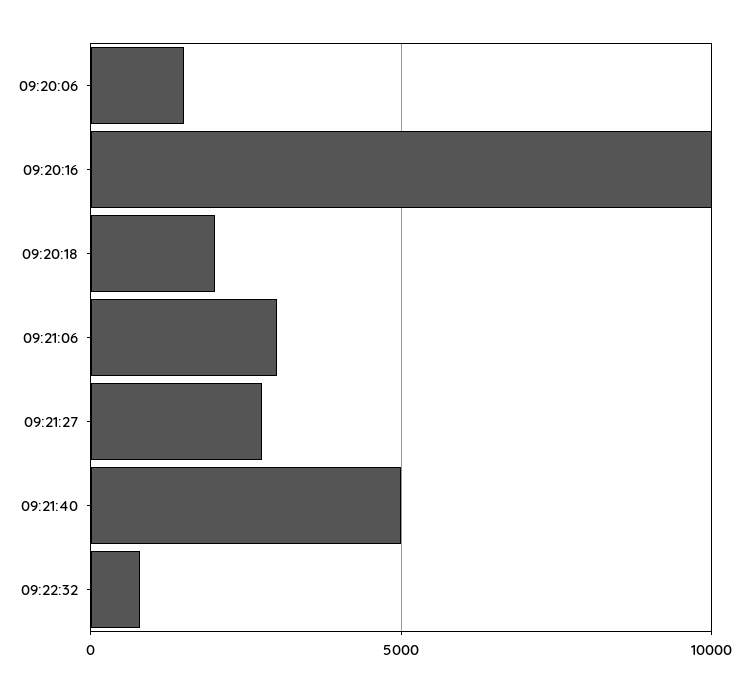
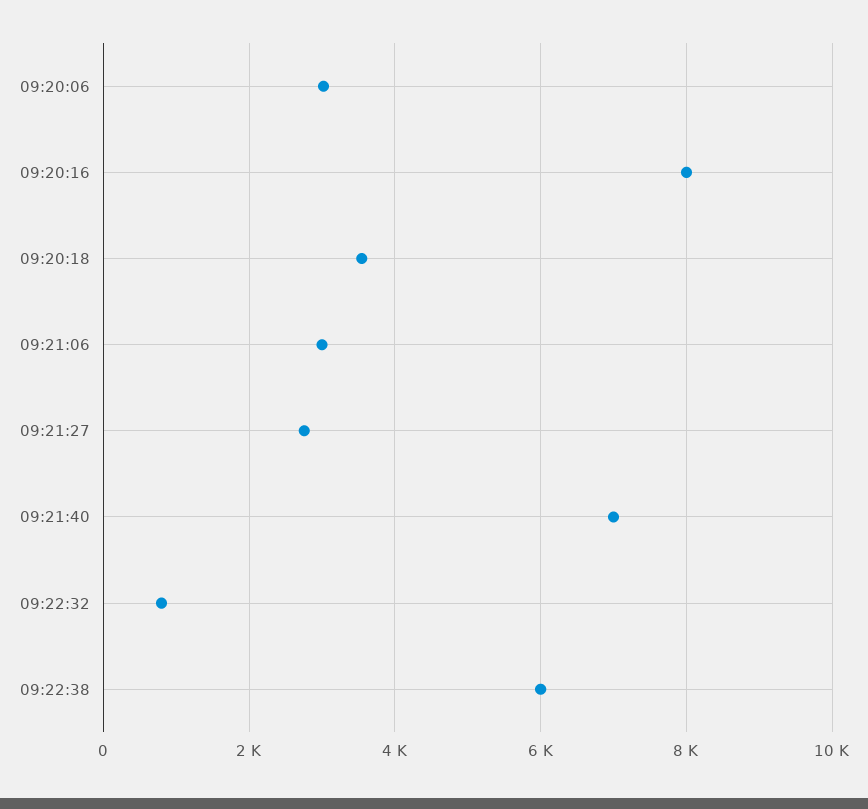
09:20:06: 1500 -> 3000
09:20:16: 10000 -> 8000
09:20:18: 2000 -> 3600
09:21:40: 5000 -> 7000
09:22:38: none -> 6000

